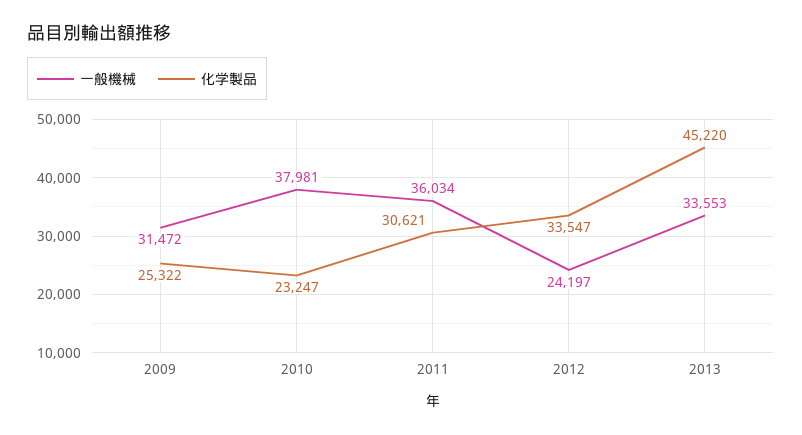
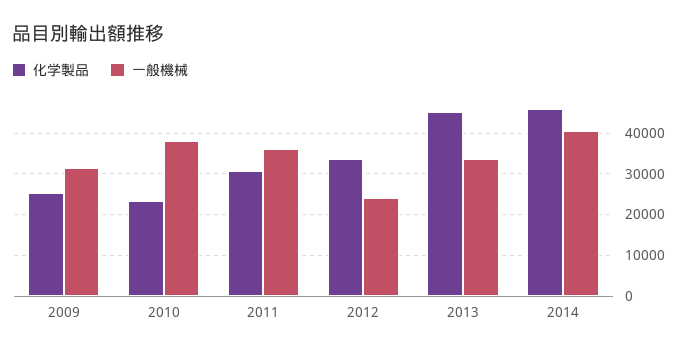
化学製品, 2014: none -> 46000
一般機械, 2014: none -> 40000

